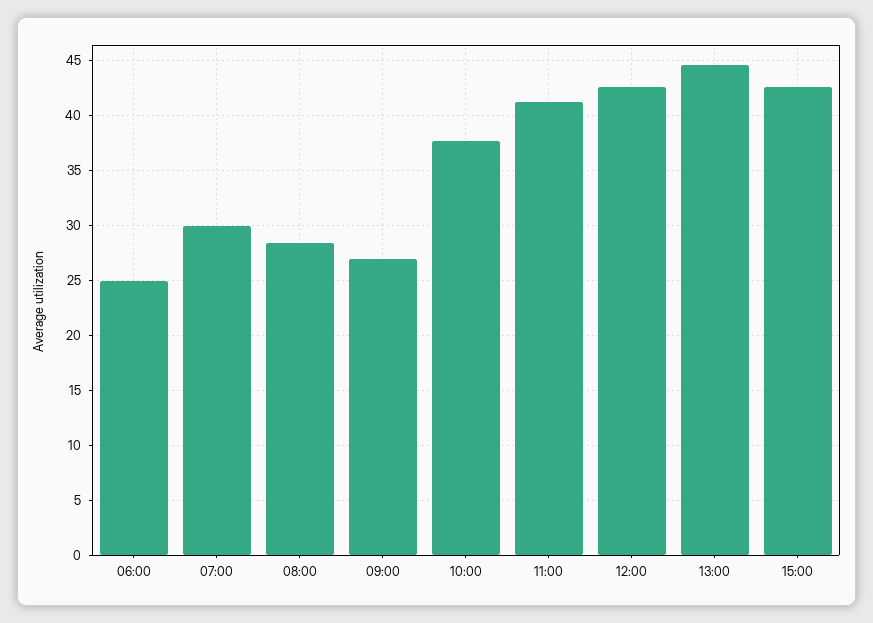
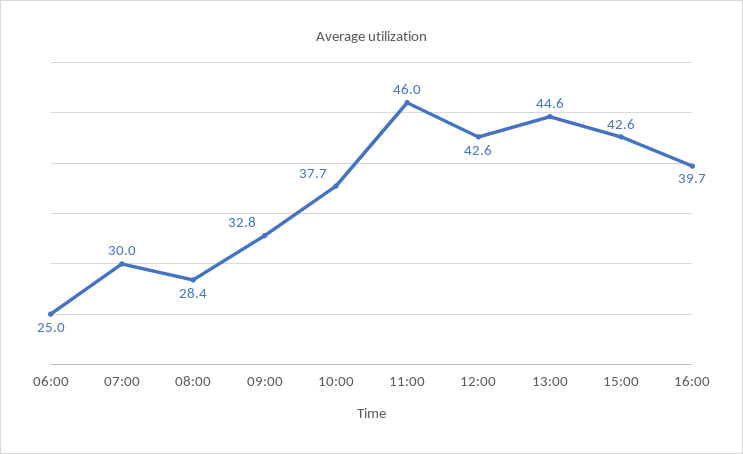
09:00: 27 -> 32.8
11:00: 41 -> 46
16:00: none -> 39.7

